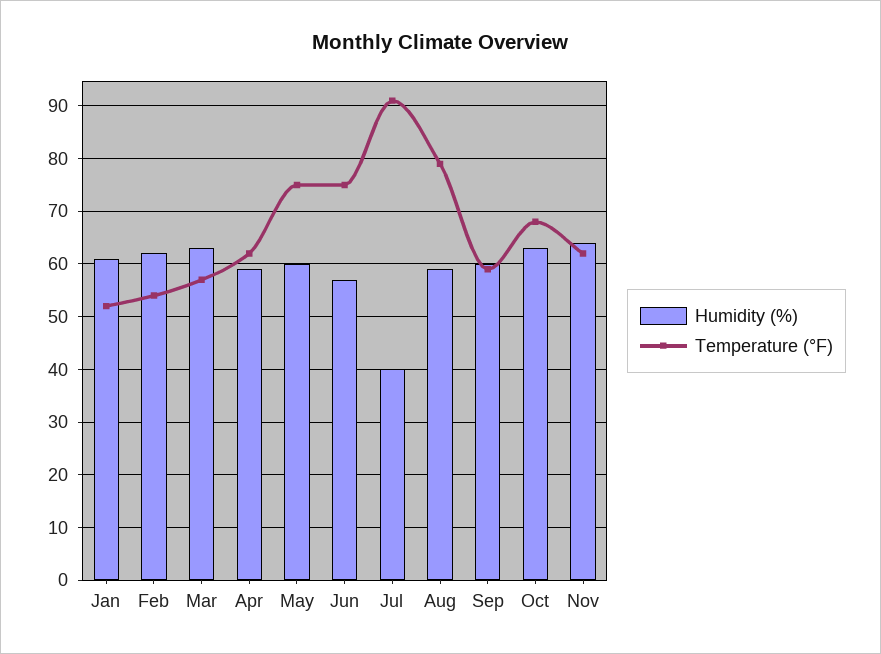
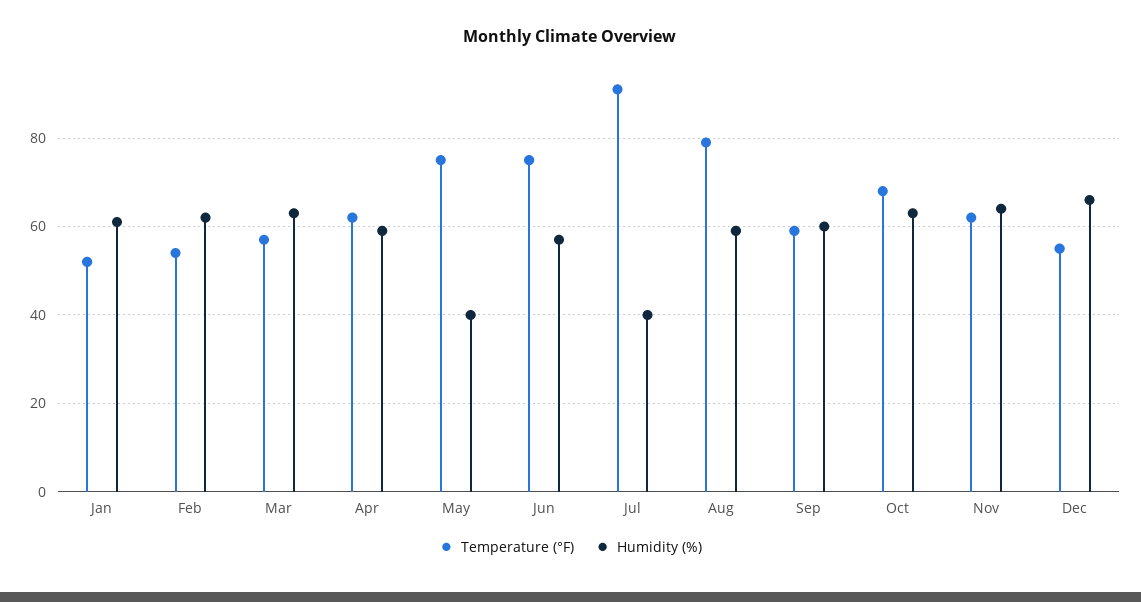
Humidity (%), May: 60 -> 40
Temperature (°F), Dec: none -> 55
Humidity (%), Dec: none -> 65

